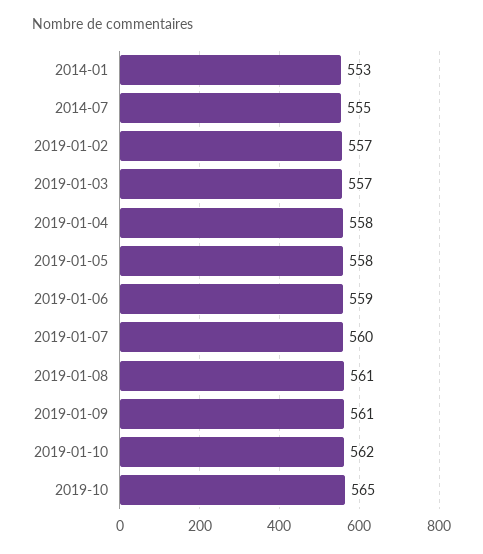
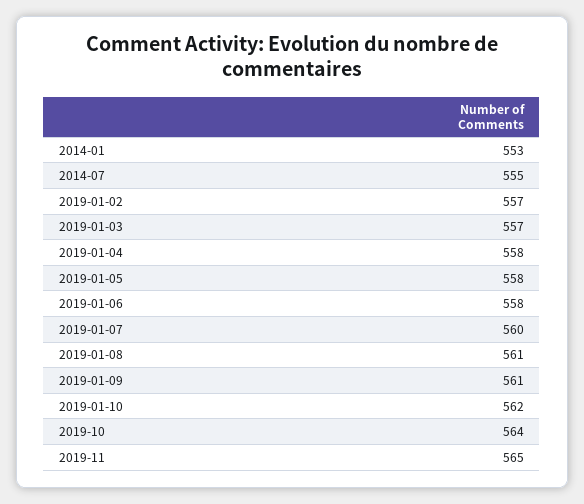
2019-01-06: 559 -> 558
2019-10: 565 -> 564
2019-11: none -> 565

